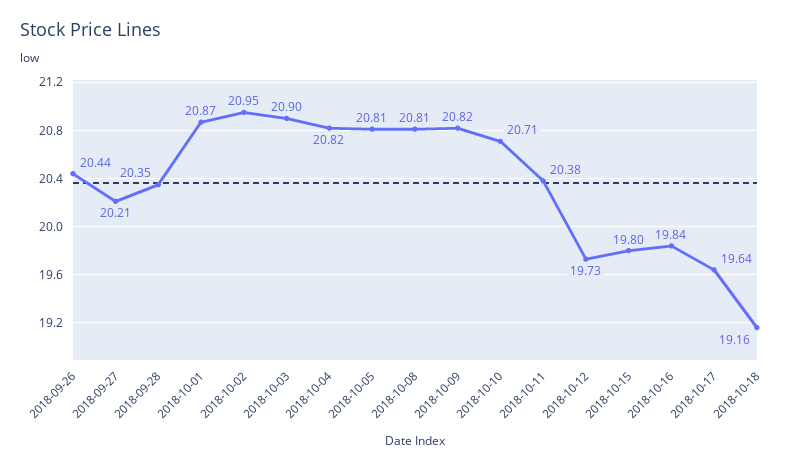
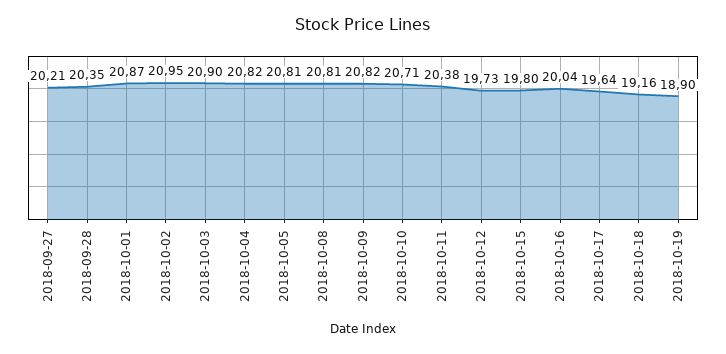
2018-09-26: 20.44 -> none
2018-10-16: 19.84 -> 20.04
2018-10-19: none -> 18.9

